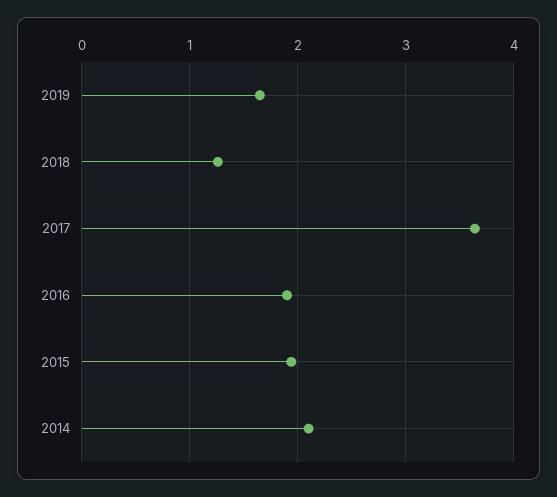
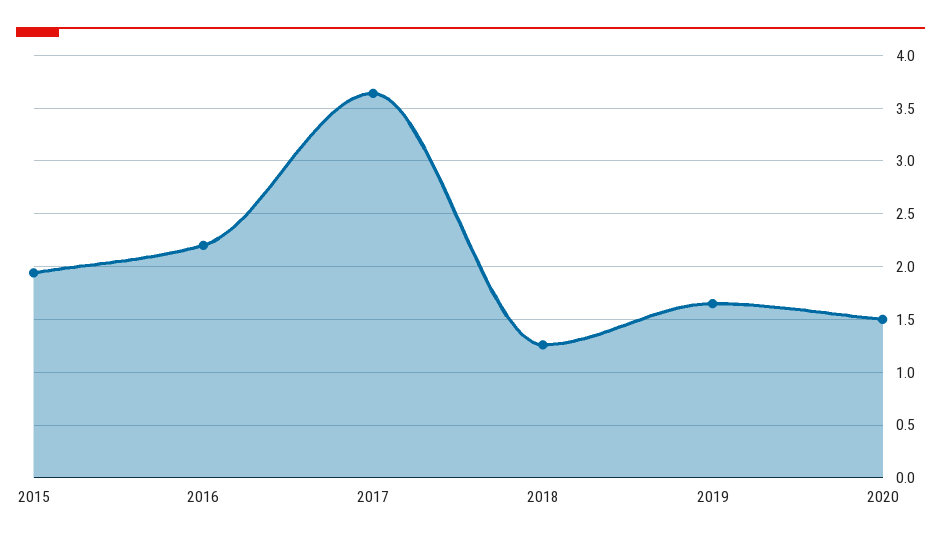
2016: 1.9 -> 2.2
2014: 2.1 -> none
2020: none -> 1.5

